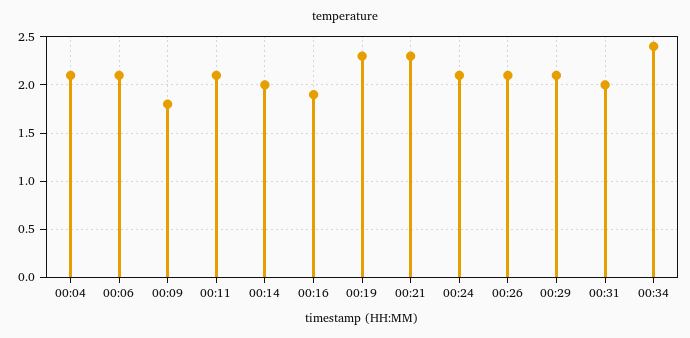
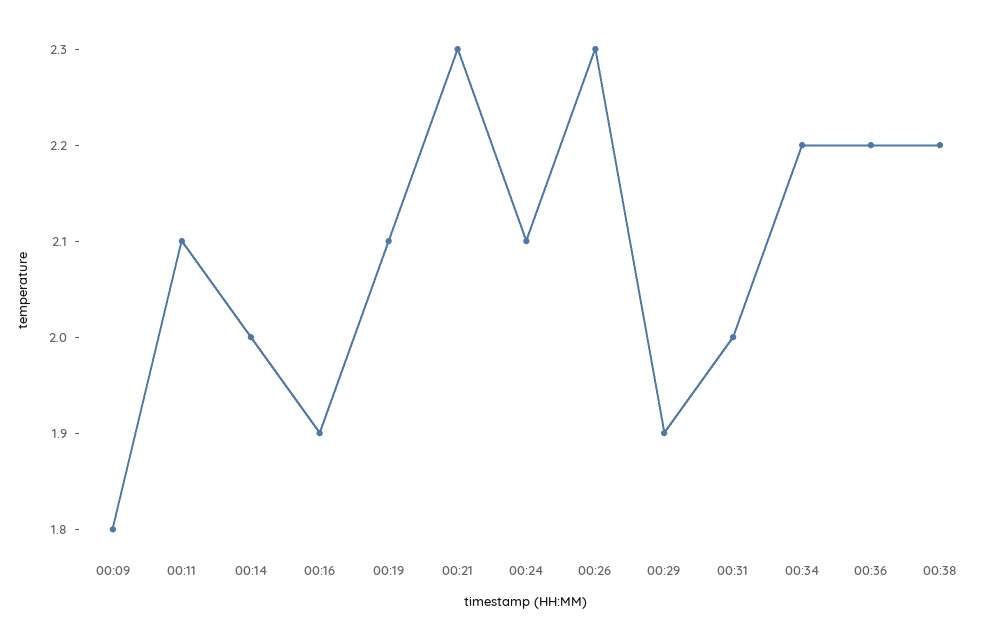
00:04: 2.1 -> none
00:06: 2.1 -> none
00:19: 2.3 -> 2.1
00:26: 2.1 -> 2.3
00:29: 2.1 -> 1.9
00:34: 2.4 -> 2.2
00:36: none -> 2.2
00:38: none -> 2.2

